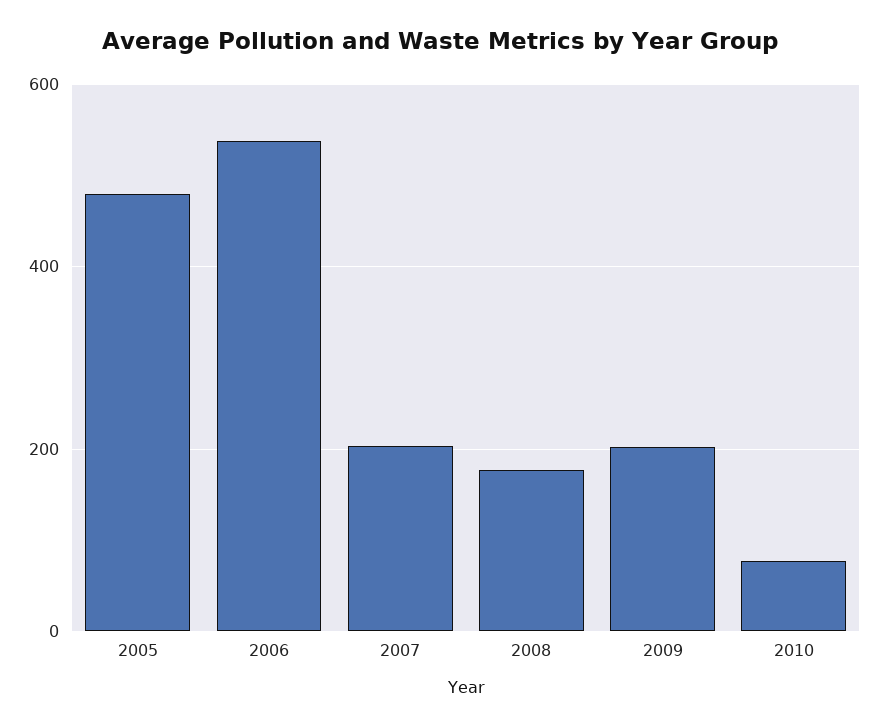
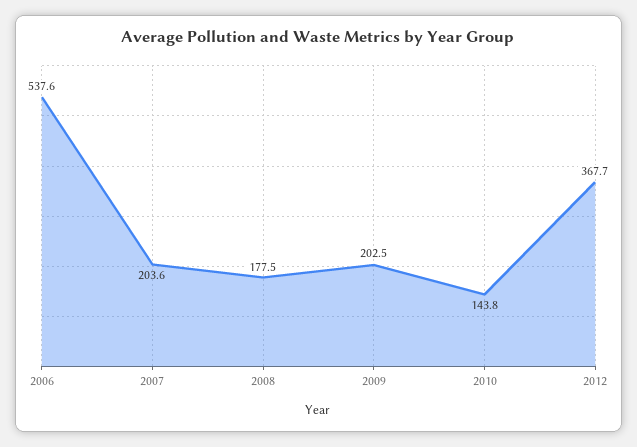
2005: 480 -> none
2010: 80 -> 143.8
2012: none -> 367.7

